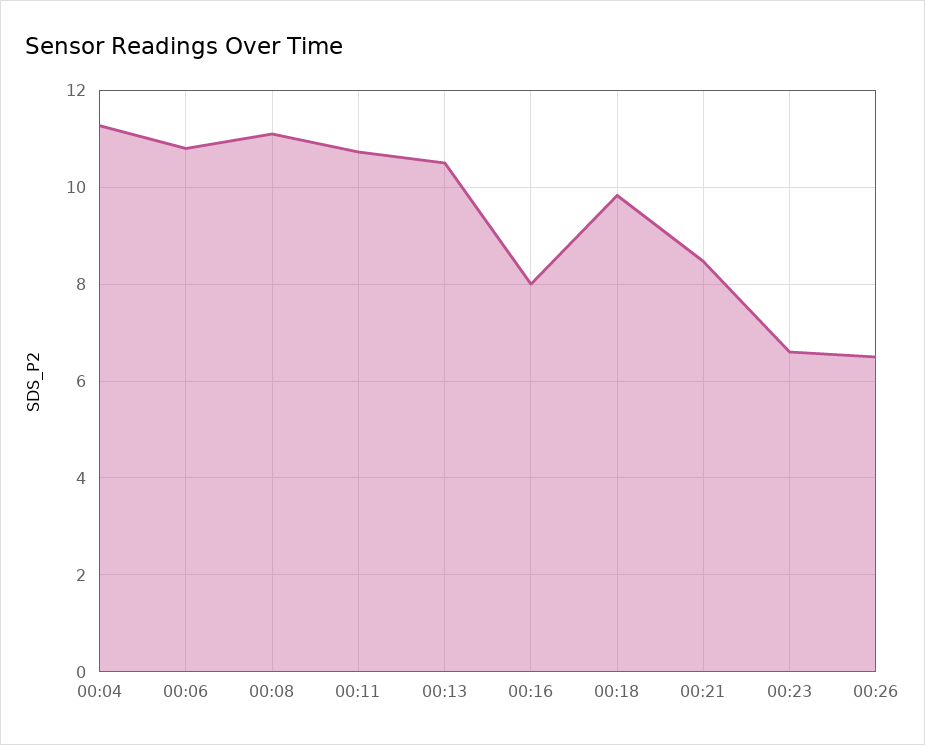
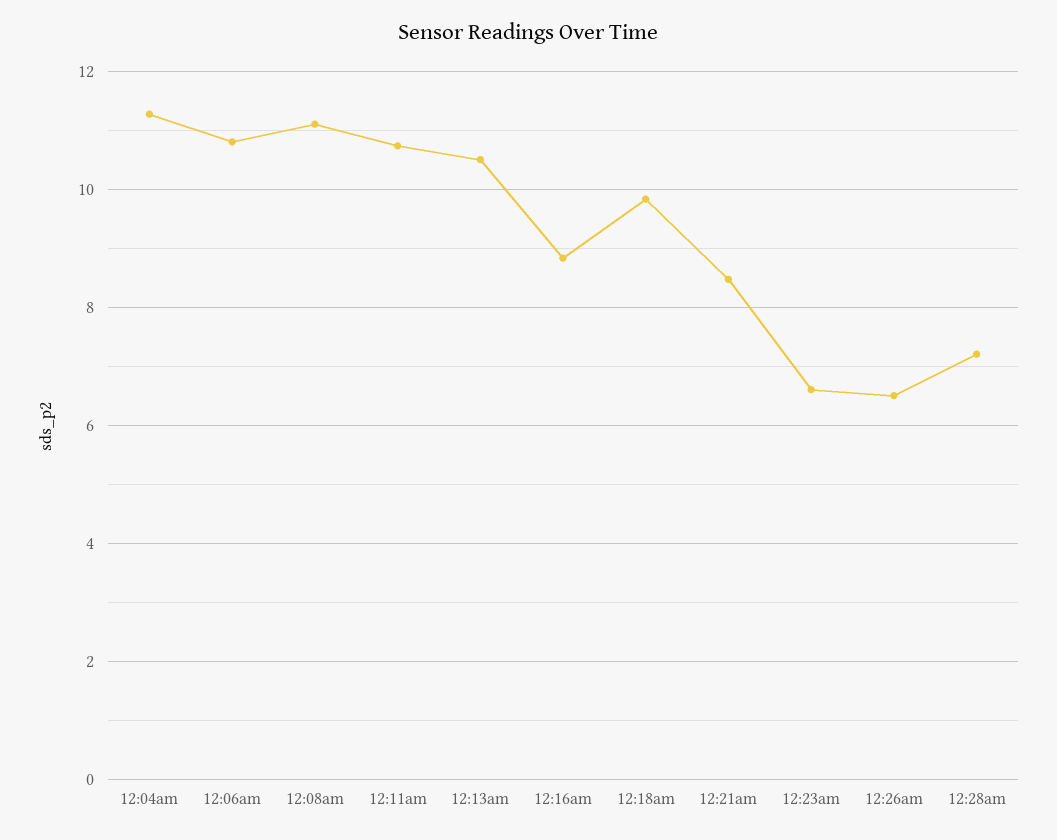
00:16: 8 -> 8.8
12:28am: none -> 7.2

